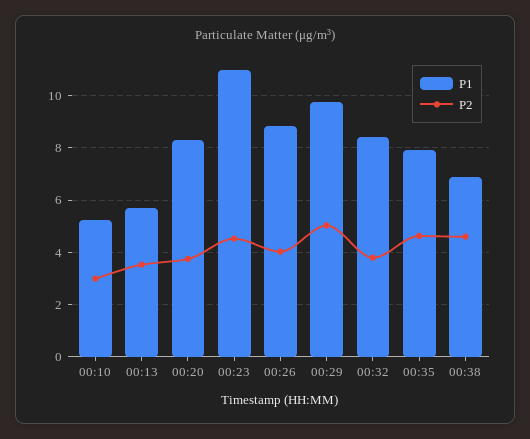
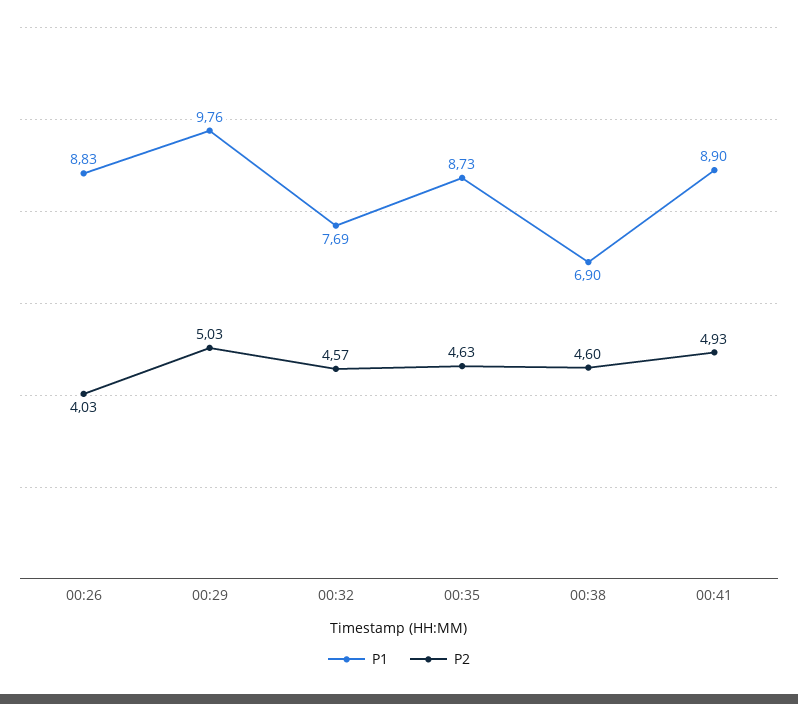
P1, 00:10: 5.25 -> none
P2, 00:10: 3 -> none
P1, 00:13: 5.75 -> none
P2, 00:13: 3.5 -> none
P1, 00:20: 8.25 -> none
P2, 00:20: 3.75 -> none
P1, 00:23: 11 -> none
P2, 00:23: 4.5 -> none
P1, 00:32: 8.5 -> 7.69
P2, 00:32: 3.75 -> 4.57
P1, 00:35: 8 -> 8.73
P1, 00:41: none -> 8.9
P2, 00:41: none -> 4.93

